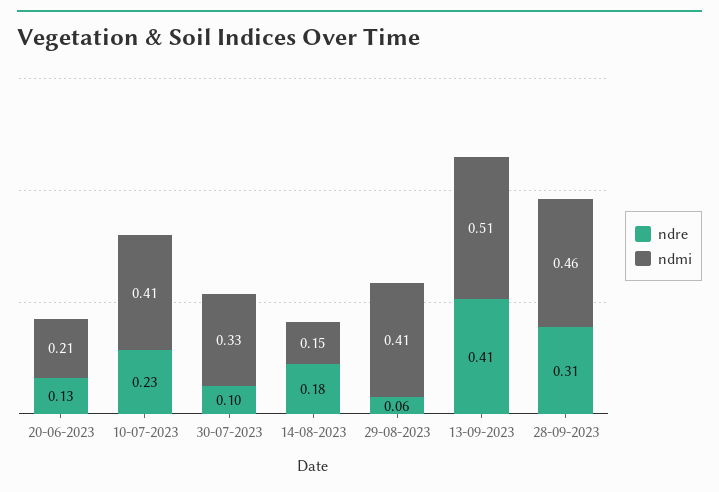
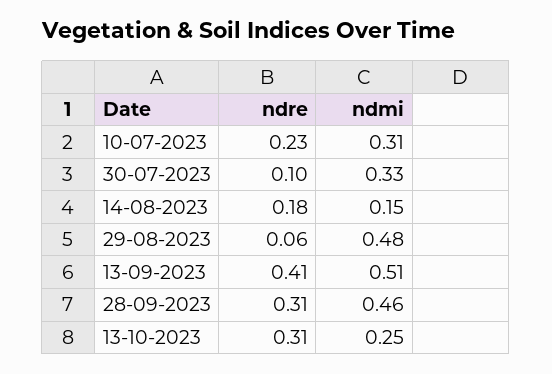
ndre, 20-06-2023: 0.13 -> none
ndmi, 20-06-2023: 0.21 -> none
ndmi, 10-07-2023: 0.41 -> 0.31
ndmi, 29-08-2023: 0.41 -> 0.48
ndre, 13-10-2023: none -> 0.31
ndmi, 13-10-2023: none -> 0.25

